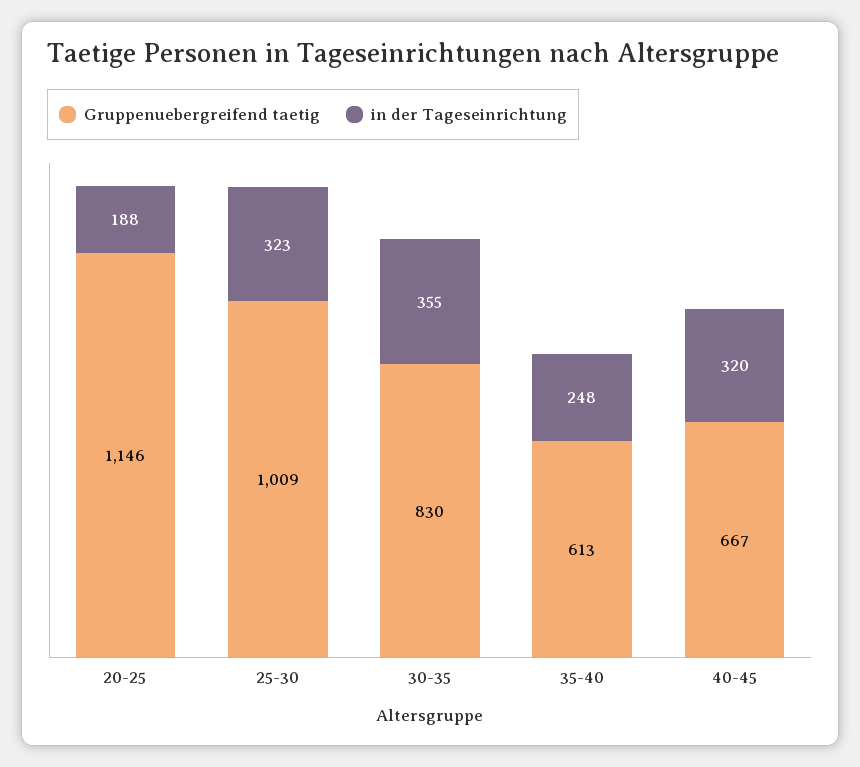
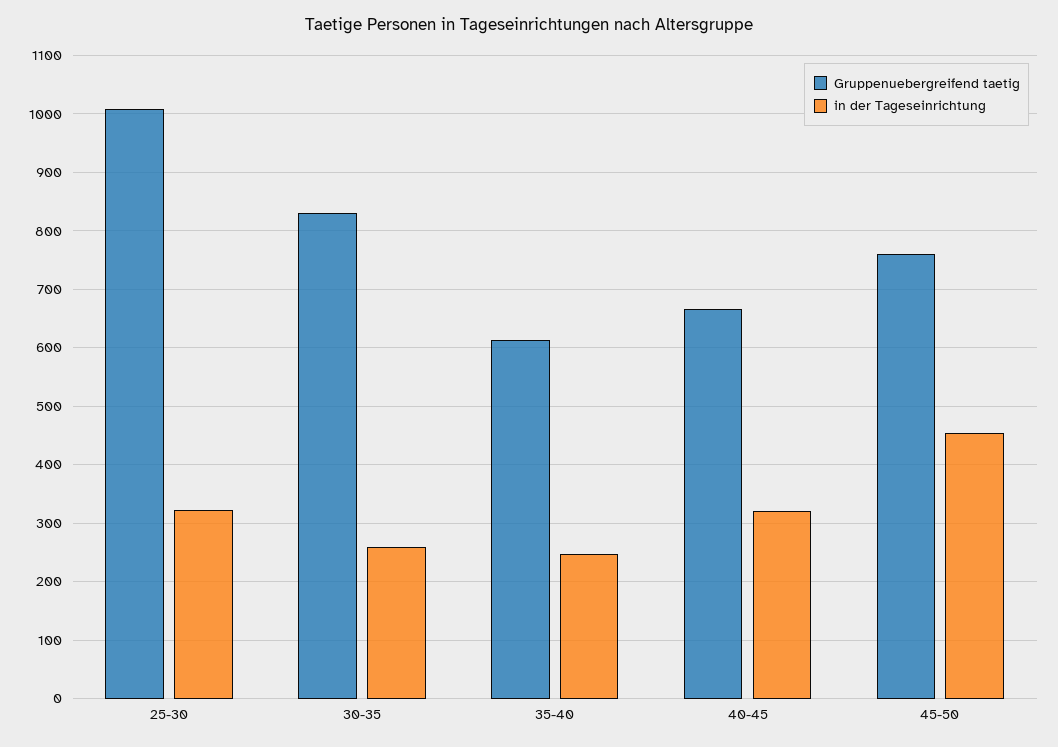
Gruppenuebergreifend taetig, 20-25: 1146 -> none
in der Tageseinrichtung, 20-25: 188 -> none
in der Tageseinrichtung, 30-35: 355 -> 260
Gruppenuebergreifend taetig, 45-50: none -> 760
in der Tageseinrichtung, 45-50: none -> 460

